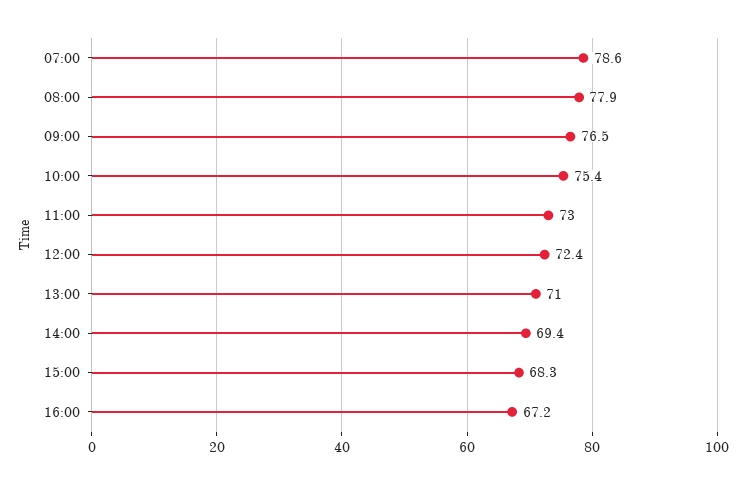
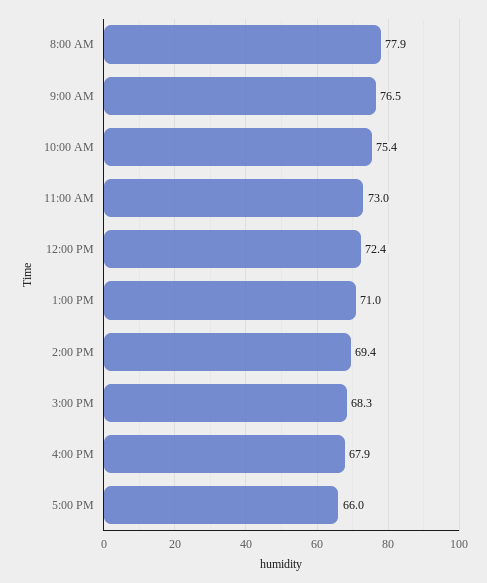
07:00: 78.6 -> none
16:00: 67.2 -> 67.9
5:00 PM: none -> 66

